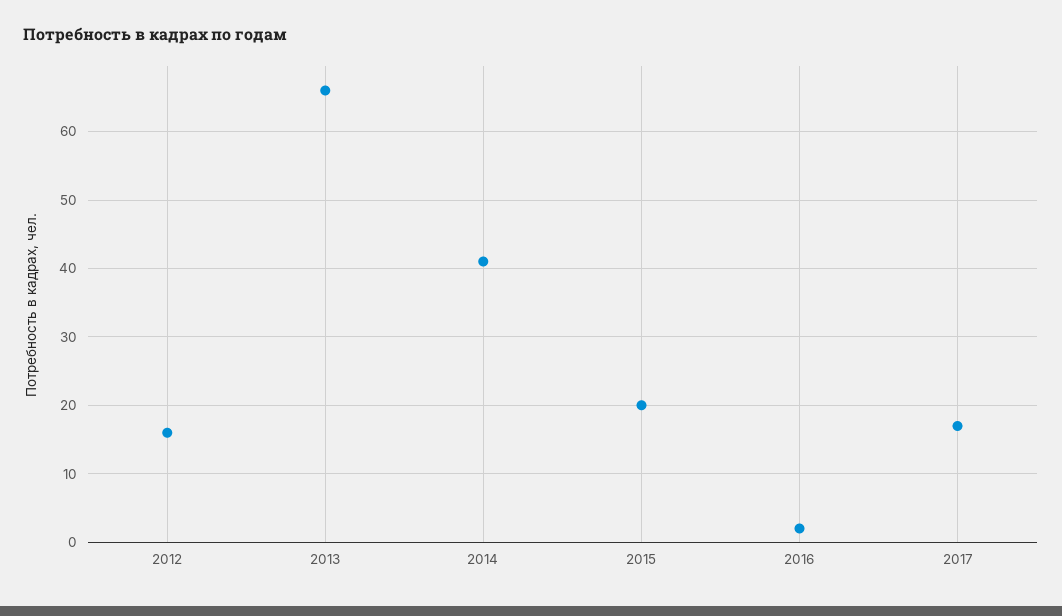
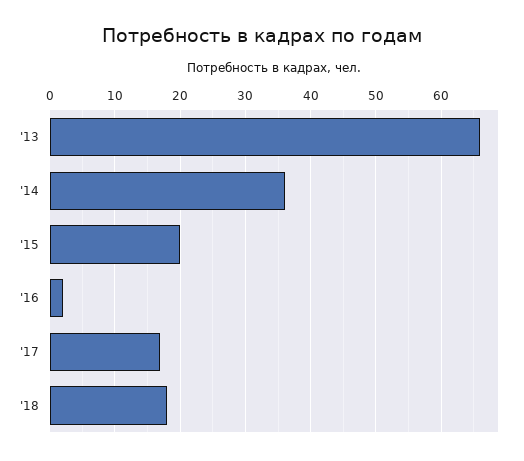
2012: 16 -> none
2014: 41 -> 36
'18: none -> 18

